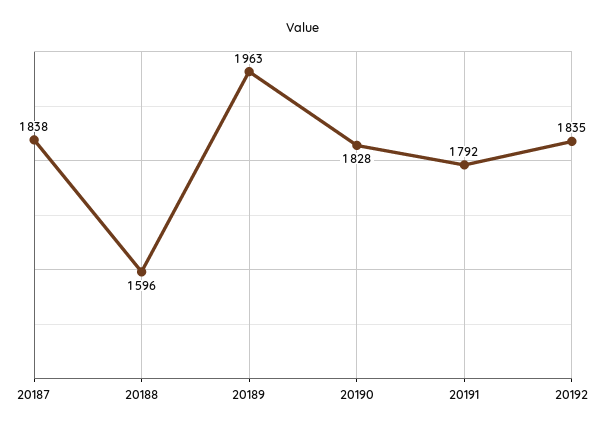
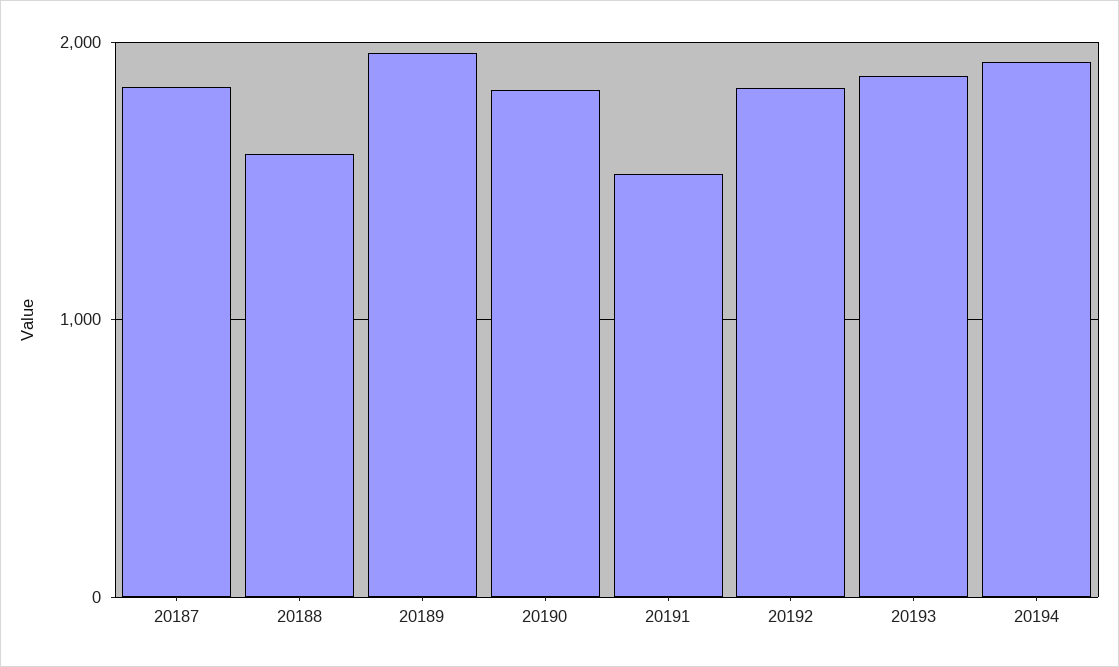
20191: 1792 -> 1500
20193: none -> 1900
20194: none -> 1900

